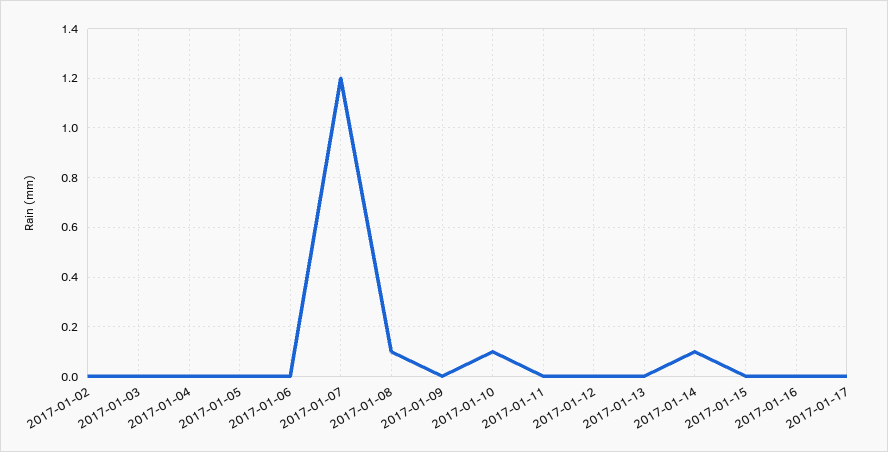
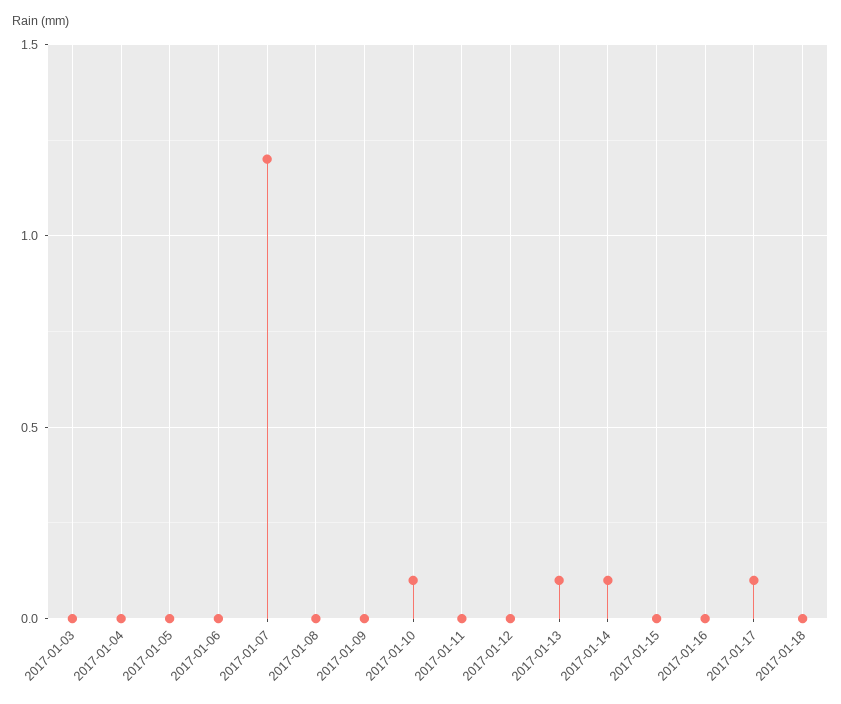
2017-01-02: 0 -> none
2017-01-08: 0.1 -> 0
2017-01-13: 0 -> 0.1
2017-01-17: 0 -> 0.1
2017-01-18: none -> 0

